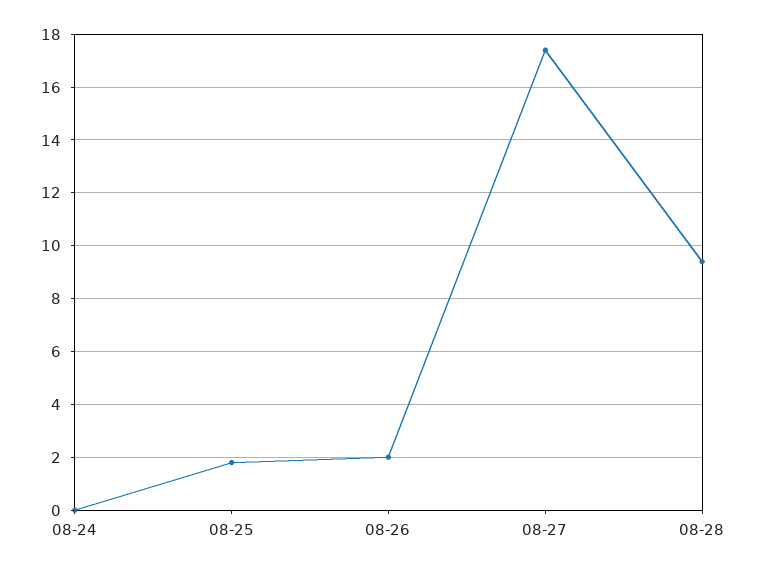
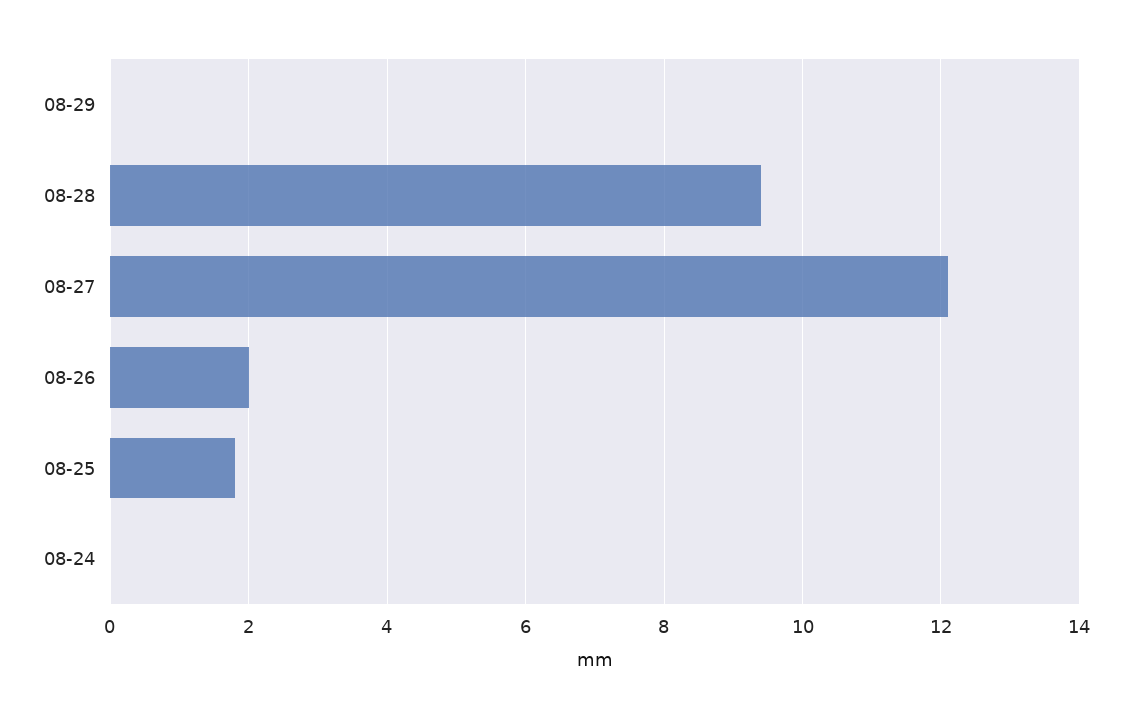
08-27: 17.5 -> 12
08-29: none -> 0

